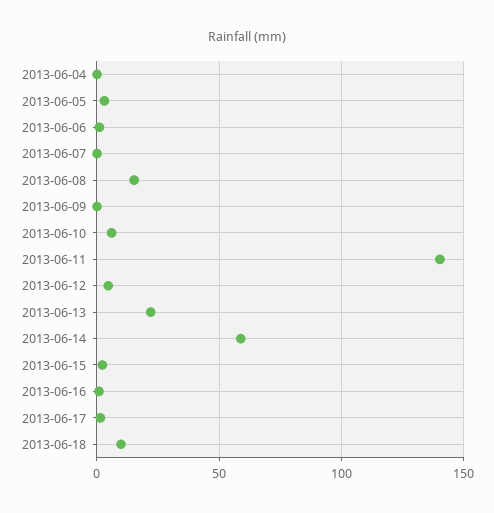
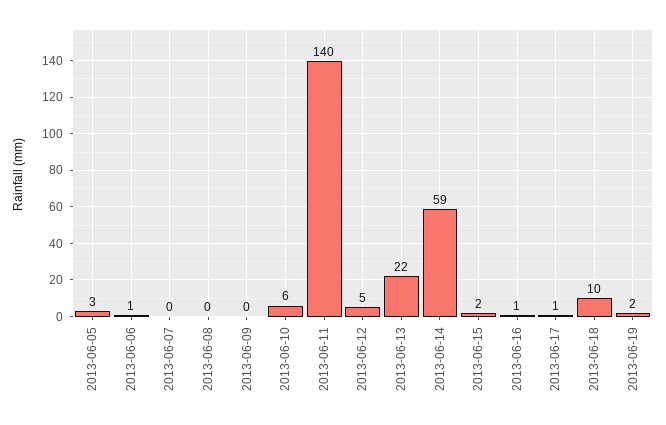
2013-06-04: 0 -> none
2013-06-08: 15 -> 0
2013-06-19: none -> 2

